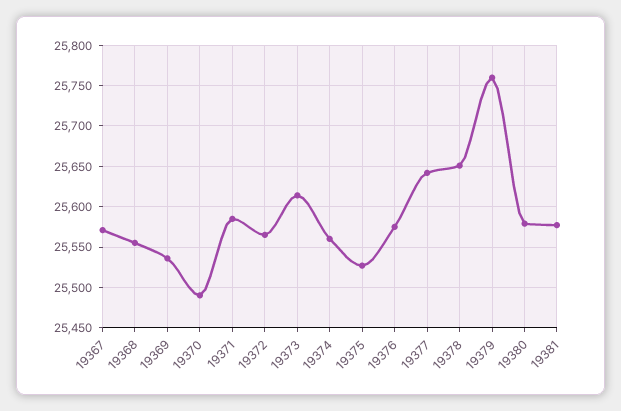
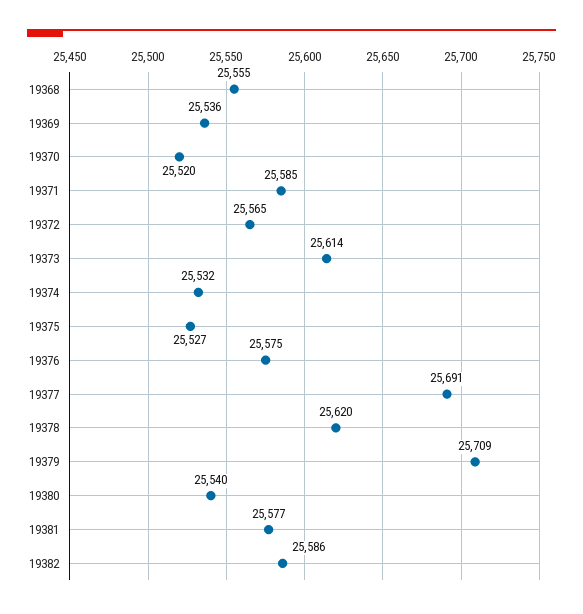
19367: 25570 -> none
19370: 25490 -> 25520
19374: 25560 -> 25532
19377: 25640 -> 25691
19378: 25650 -> 25620
19379: 25760 -> 25709
19380: 25580 -> 25540
19382: none -> 25586

